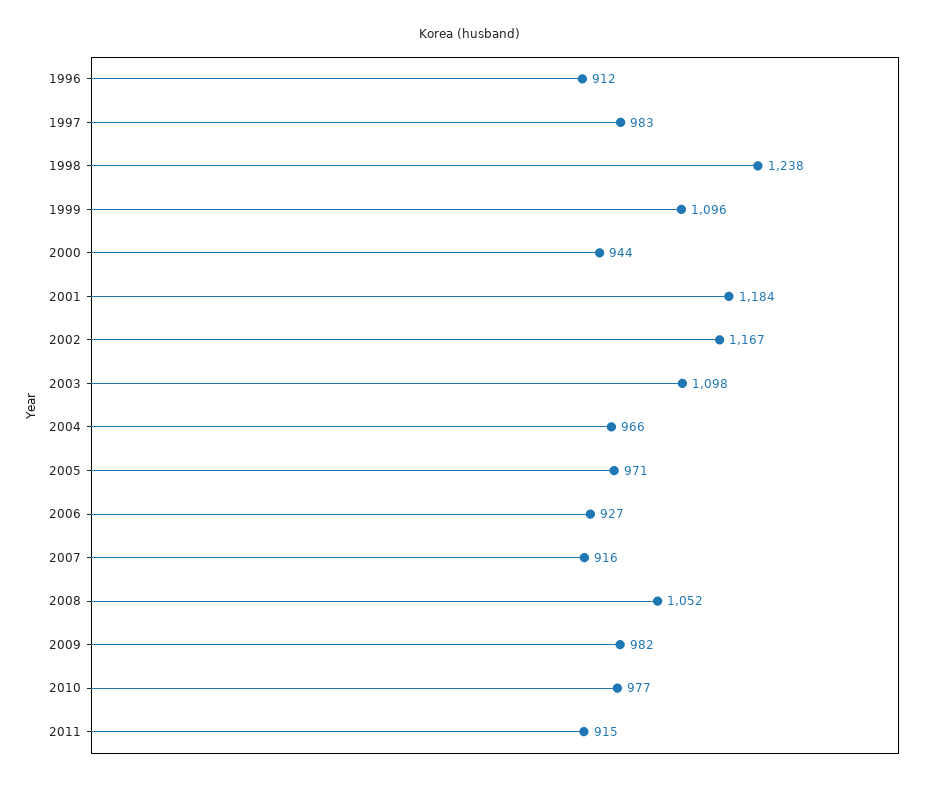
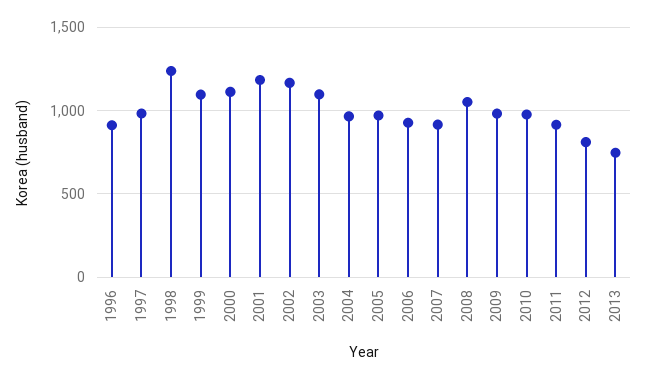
2000: 944 -> 1100
2012: none -> 800
2013: none -> 750

